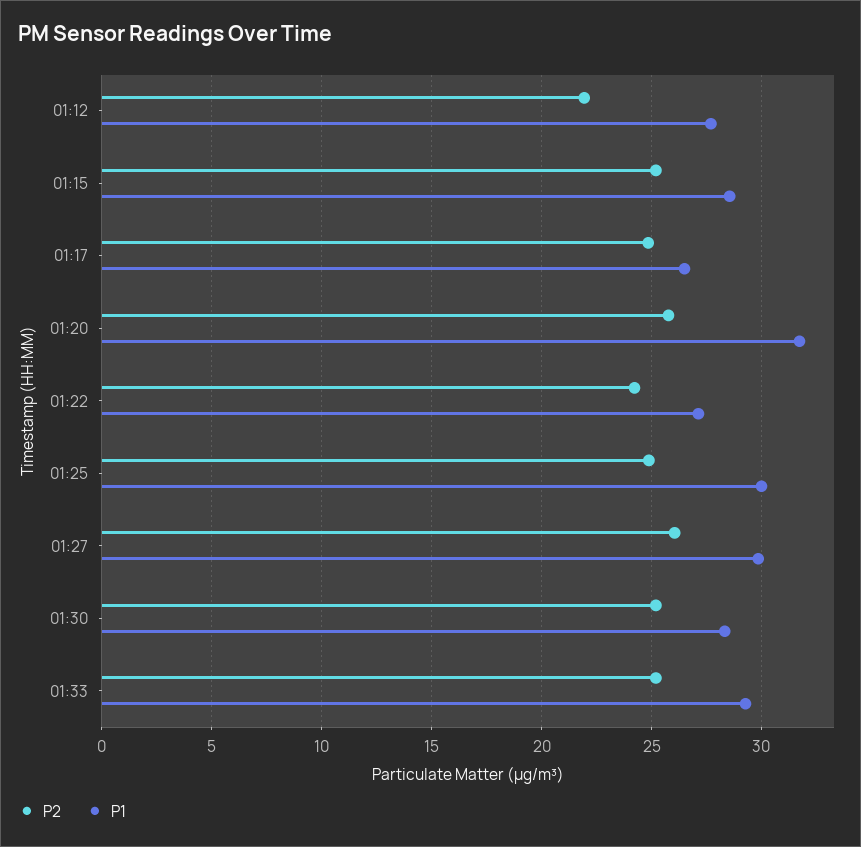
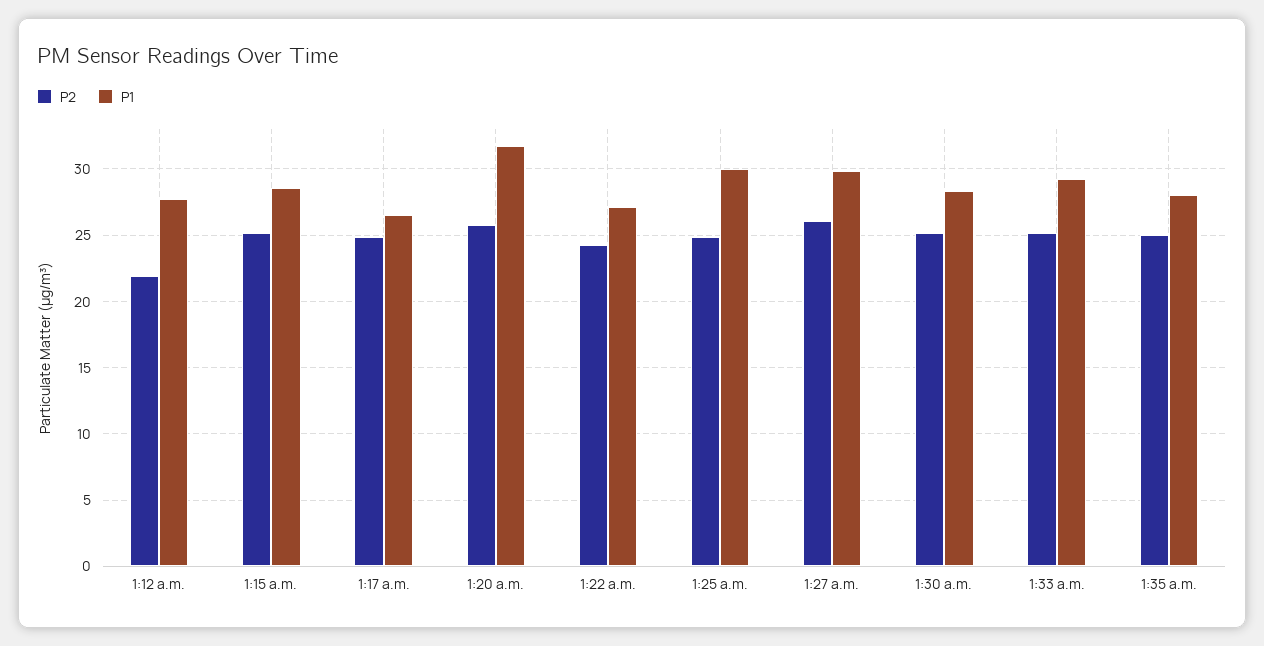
P2, 1:35 a.m.: none -> 25
P1, 1:35 a.m.: none -> 28

